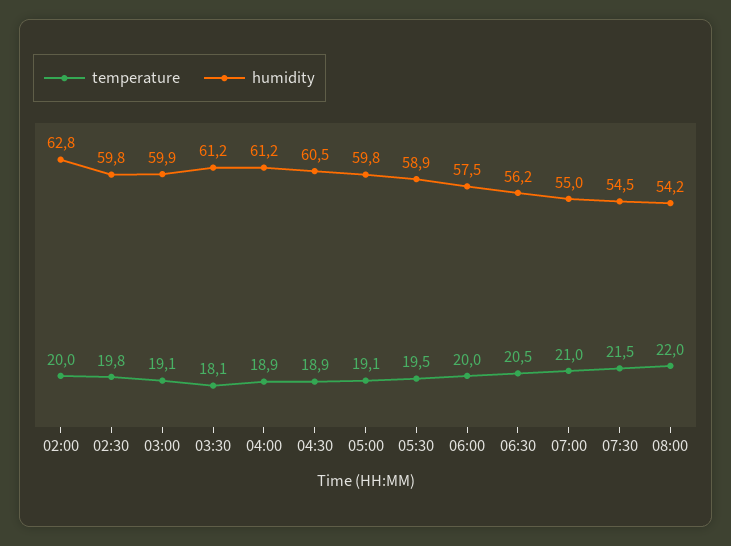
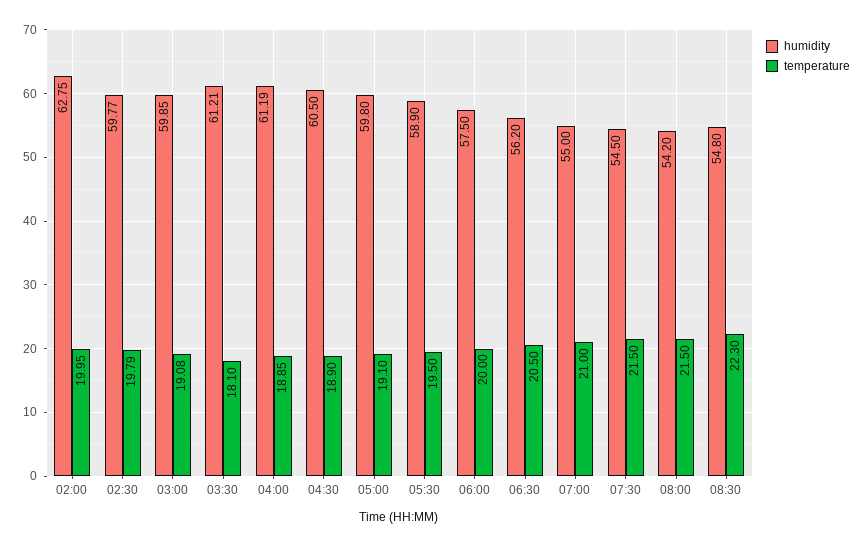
temperature, 08:00: 22 -> 21.5
humidity, 08:30: none -> 54.8
temperature, 08:30: none -> 22.3

